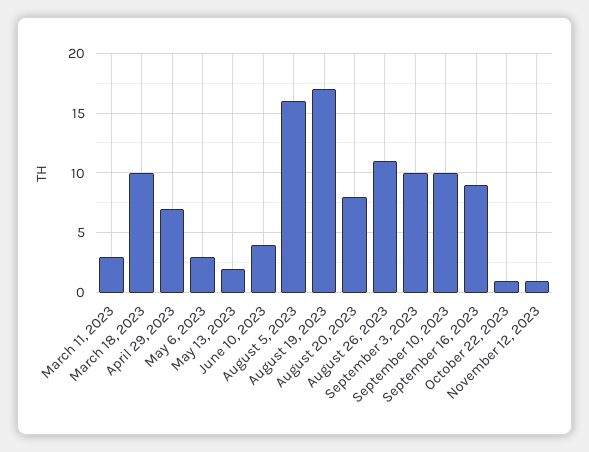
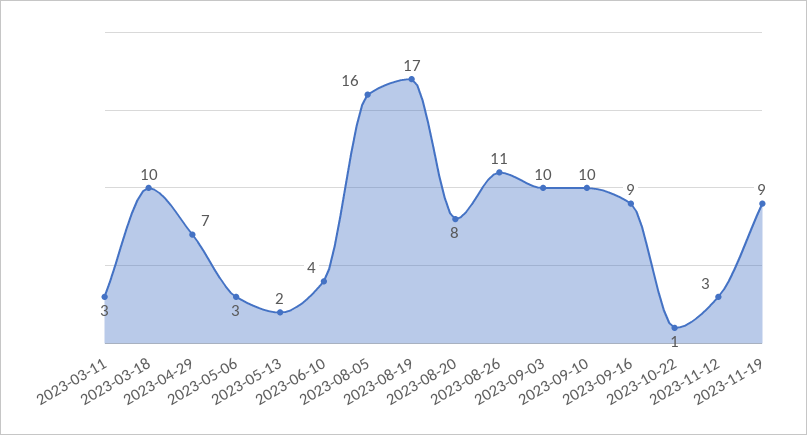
November 12, 2023: 1 -> 3
2023-11-19: none -> 9

